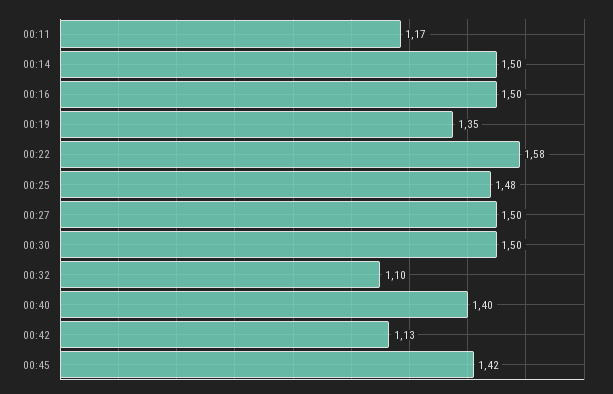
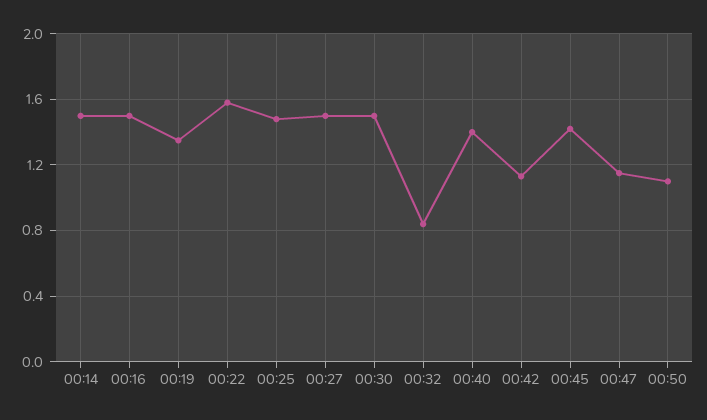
00:11: 1.17 -> none
00:32: 1.1 -> 0.85
00:47: none -> 1.15
00:50: none -> 1.1

